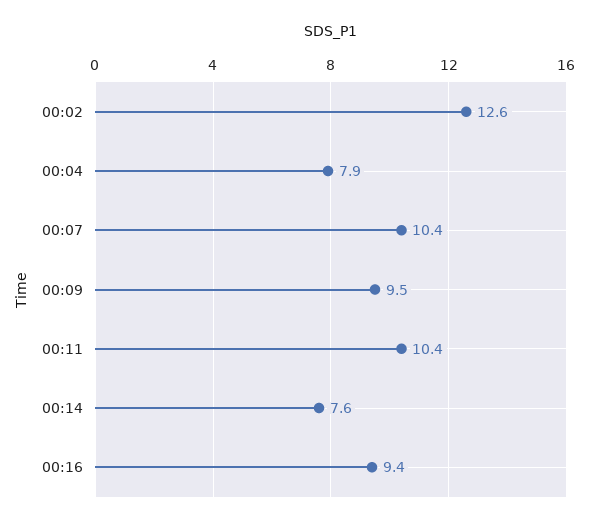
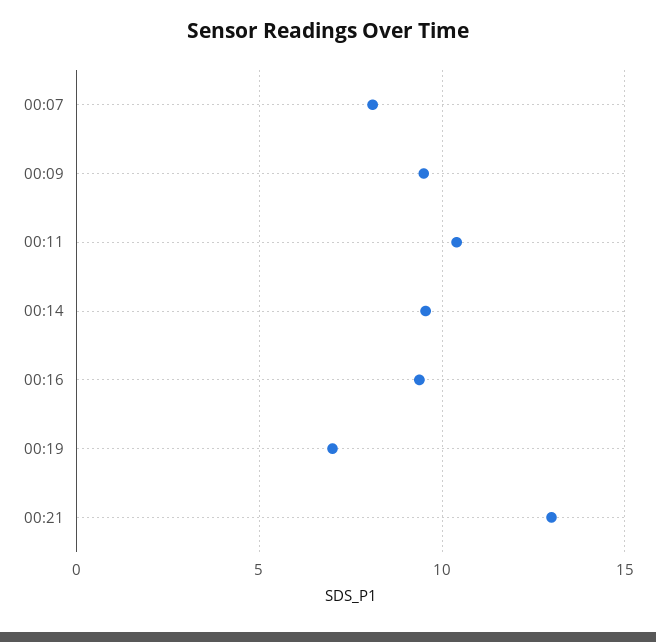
00:02: 12.6 -> none
00:04: 7.9 -> none
00:07: 10.4 -> 8
00:14: 7.6 -> 9.5
00:19: none -> 7
00:21: none -> 13

